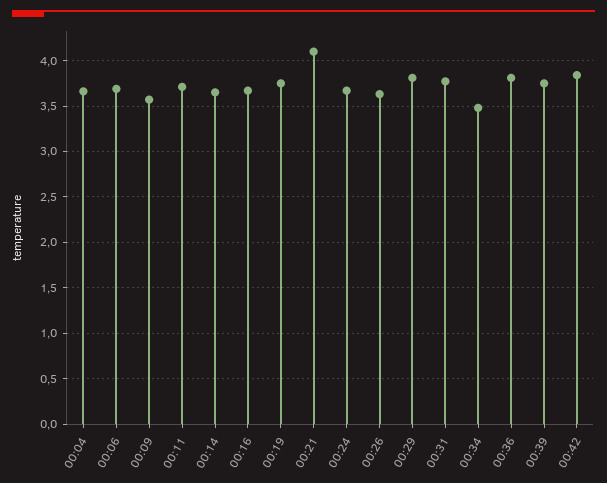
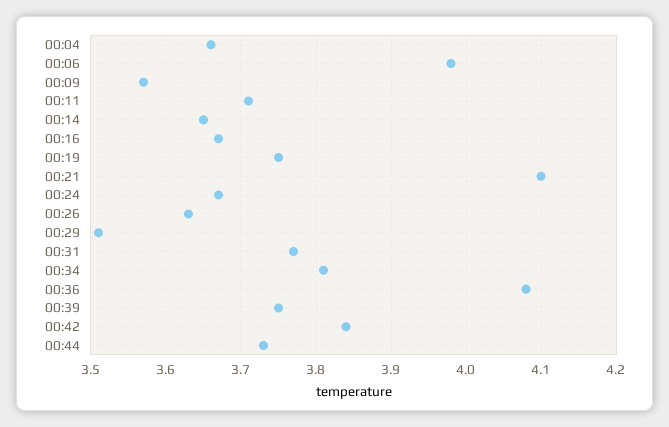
00:06: 3.7 -> 3.98
00:29: 3.8 -> 3.51
00:34: 3.5 -> 3.81
00:36: 3.8 -> 4.08
00:44: none -> 3.73

